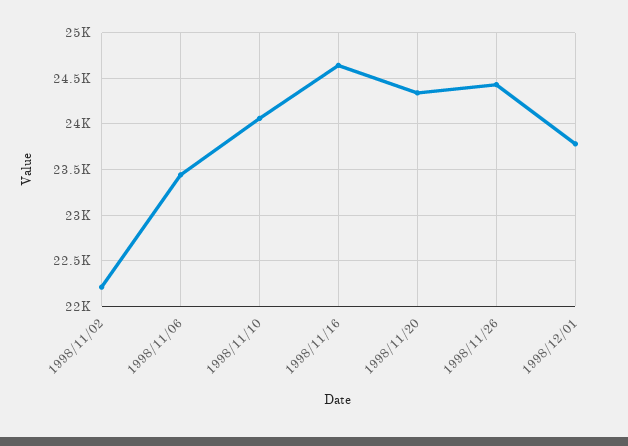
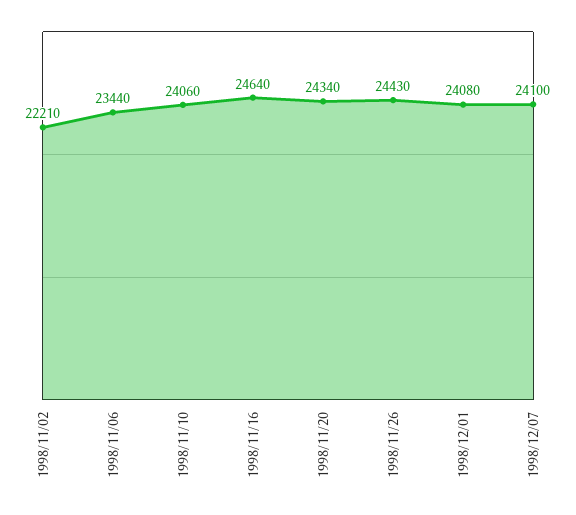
1998/12/01: 23800 -> 24080
1998/12/07: none -> 24100

